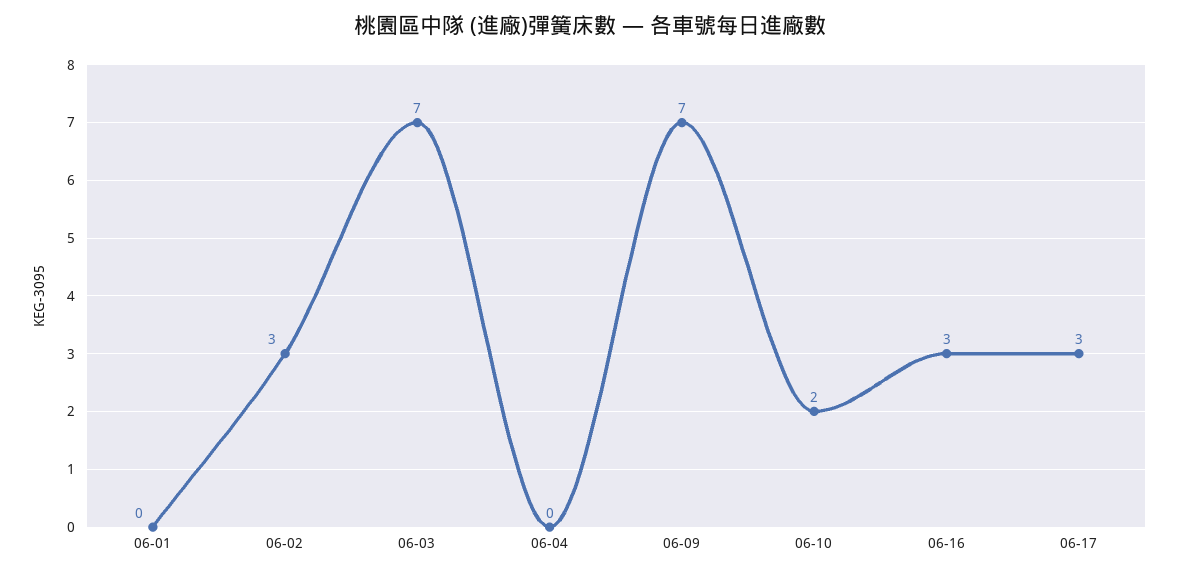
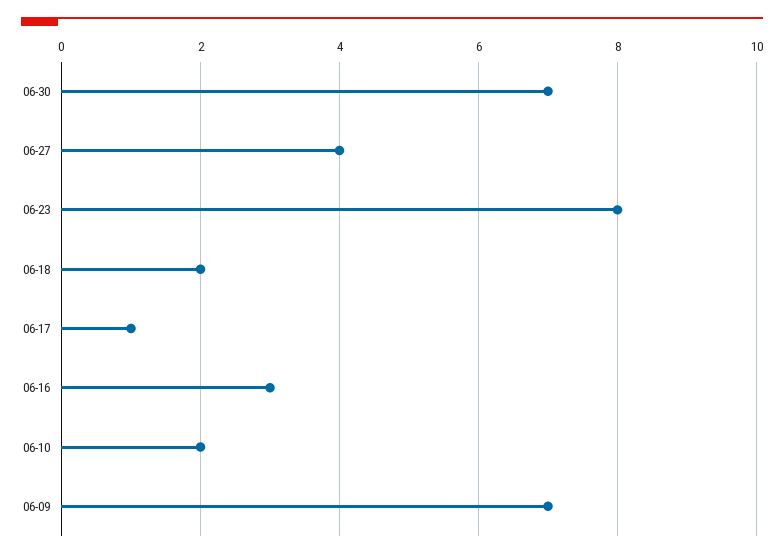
06-01: 0 -> none
06-02: 3 -> none
06-03: 7 -> none
06-04: 0 -> none
06-17: 3 -> 1
06-30: none -> 7
06-27: none -> 4
06-23: none -> 8
06-18: none -> 2

